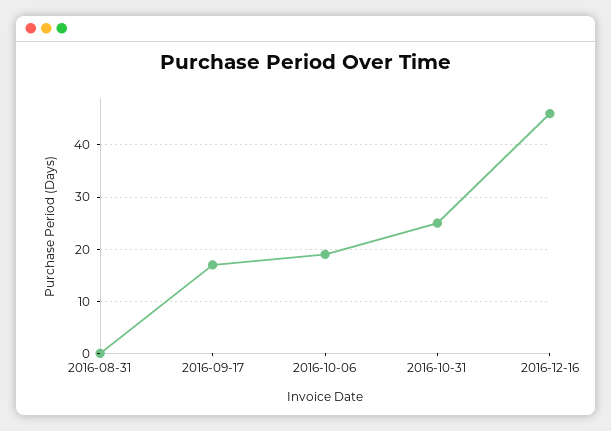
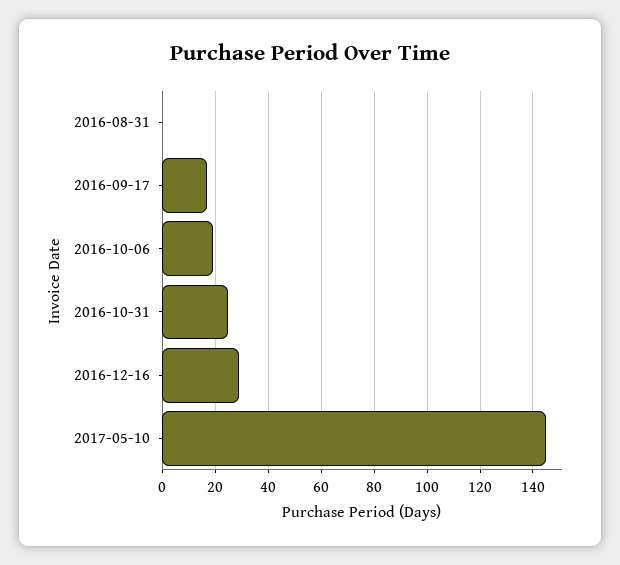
2016-12-16: 45 -> 30
2017-05-10: none -> 145

